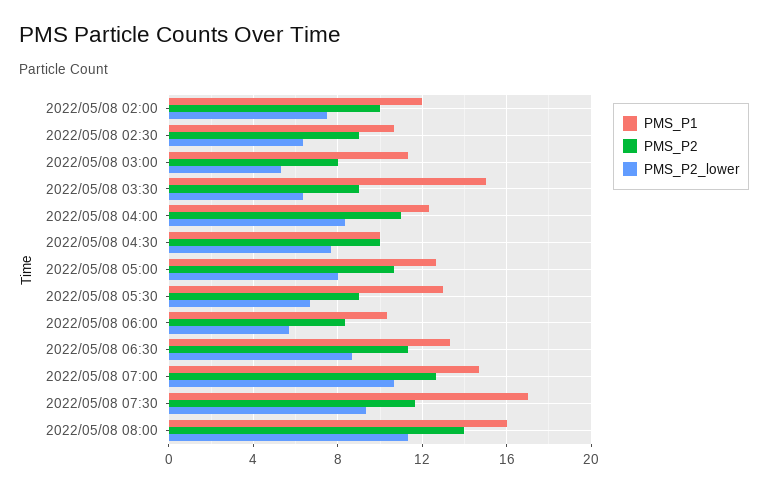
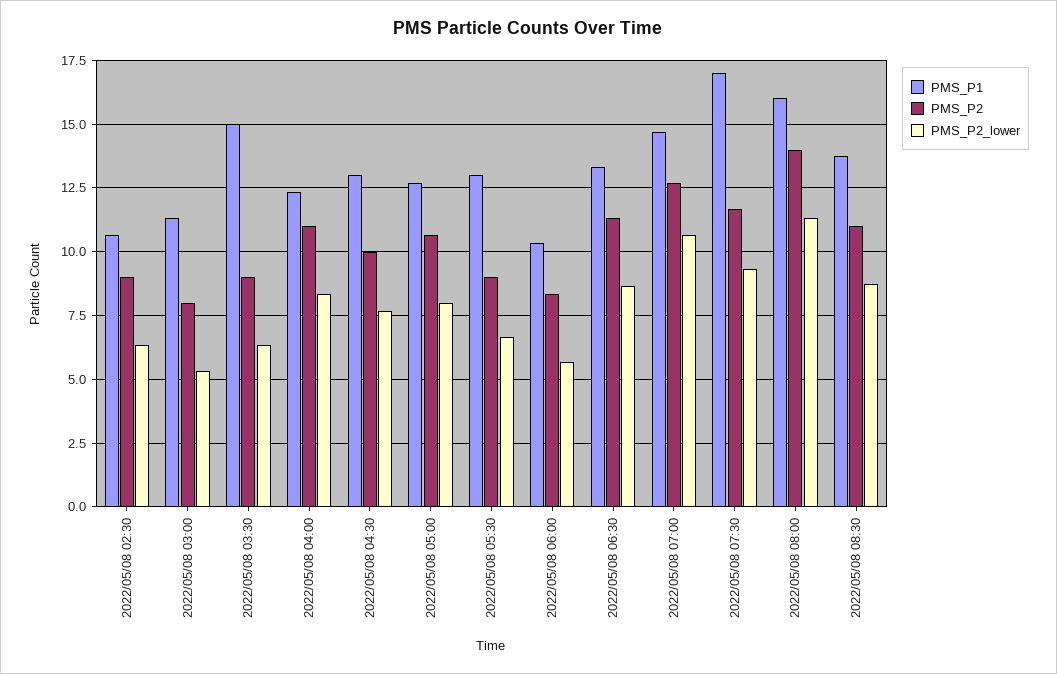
PMS_P1, 2022/05/08 02:00: 12 -> none
PMS_P2, 2022/05/08 02:00: 10 -> none
PMS_P2_lower, 2022/05/08 02:00: 7.5 -> none
PMS_P1, 2022/05/08 04:30: 10 -> 13
PMS_P1, 2022/05/08 08:30: none -> 13.75
PMS_P2, 2022/05/08 08:30: none -> 11
PMS_P2_lower, 2022/05/08 08:30: none -> 8.75

